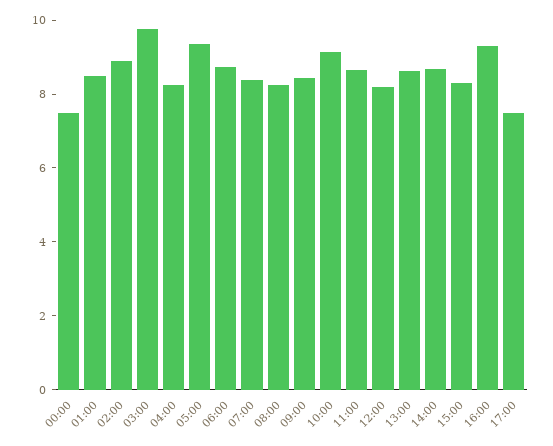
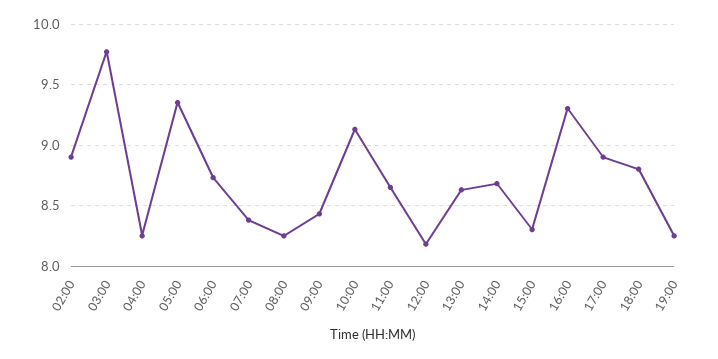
00:00: 7.5 -> none
01:00: 8.5 -> none
17:00: 7.5 -> 8.9
18:00: none -> 8.8
19:00: none -> 8.25

